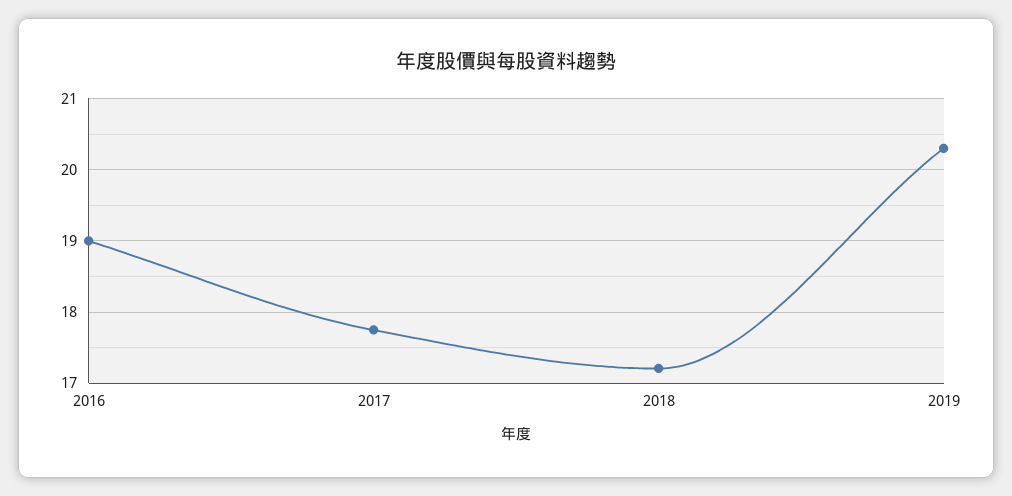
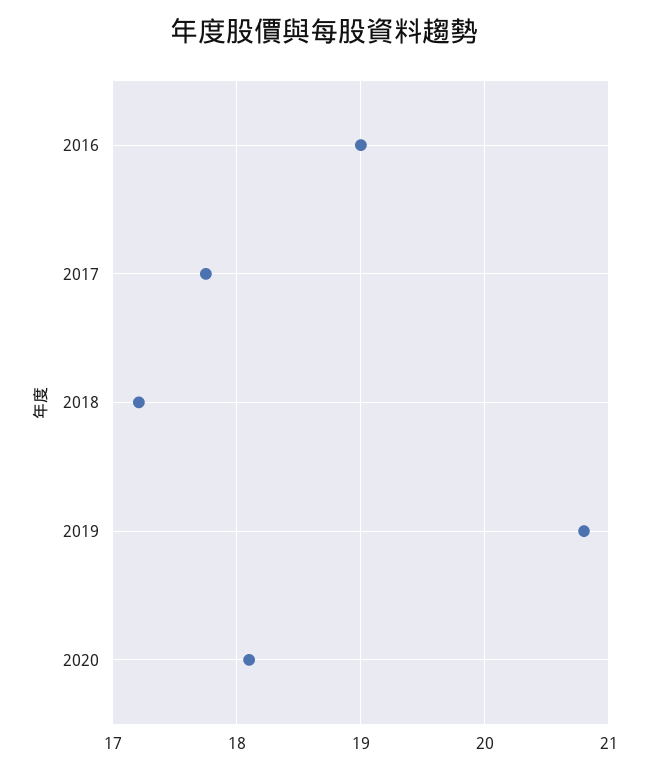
2019: 20.3 -> 20.8
2020: none -> 18.1

